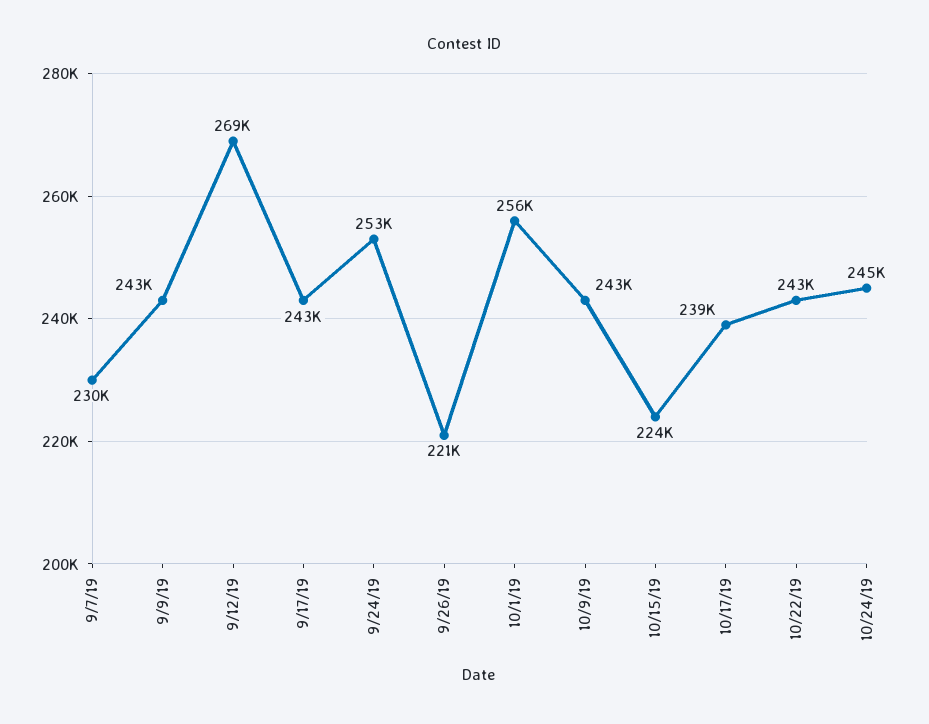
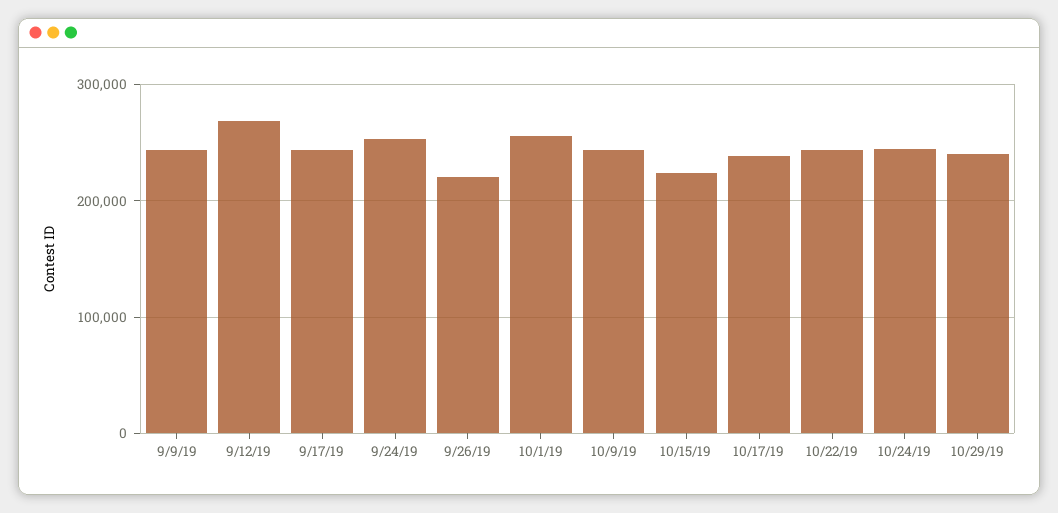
9/7/19: 230000 -> none
10/29/19: none -> 240000

